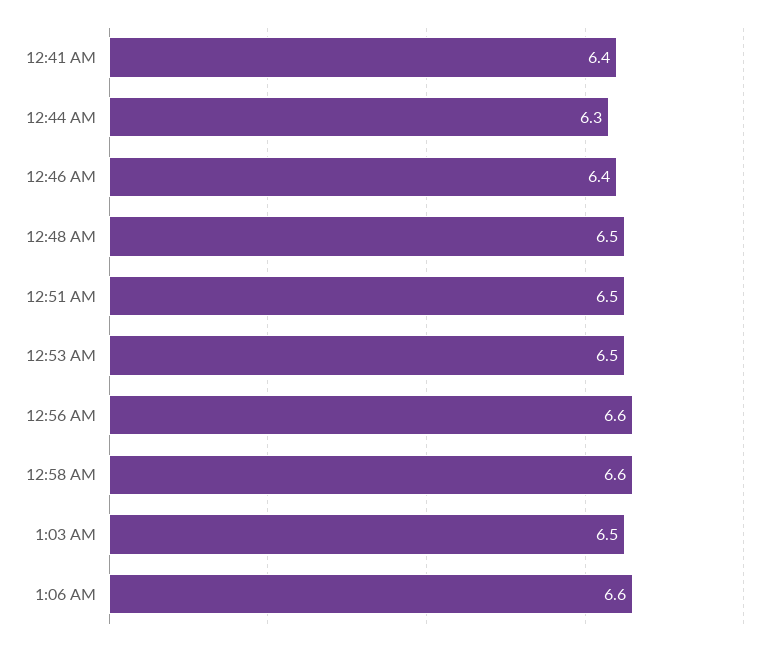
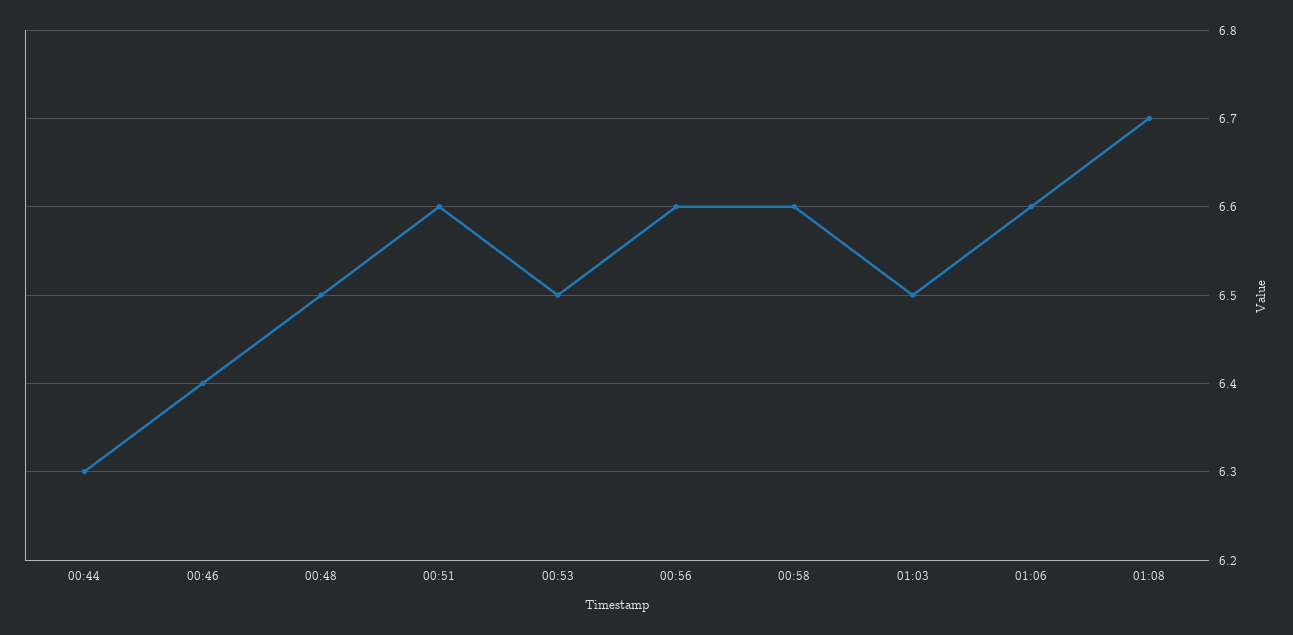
12:41 AM: 6.4 -> none
12:51 AM: 6.5 -> 6.6
01:08: none -> 6.7

